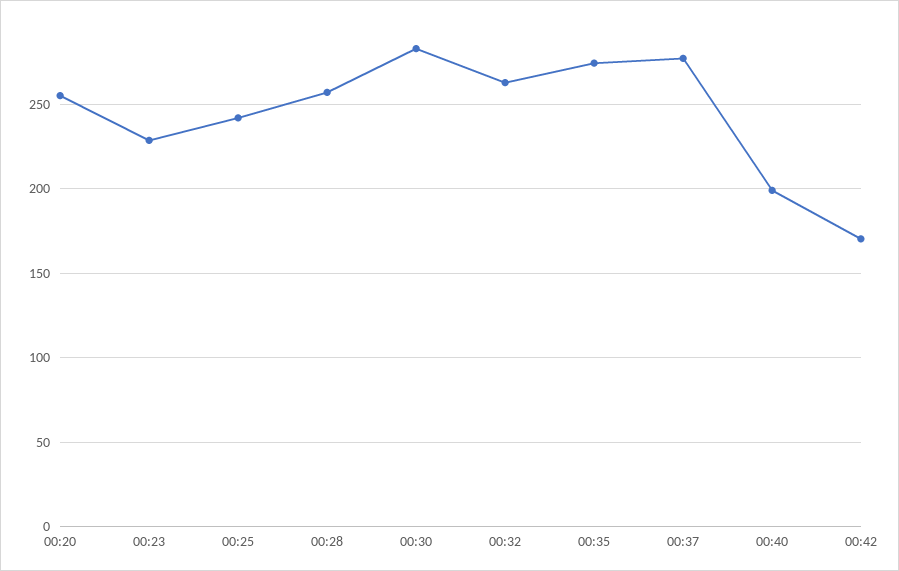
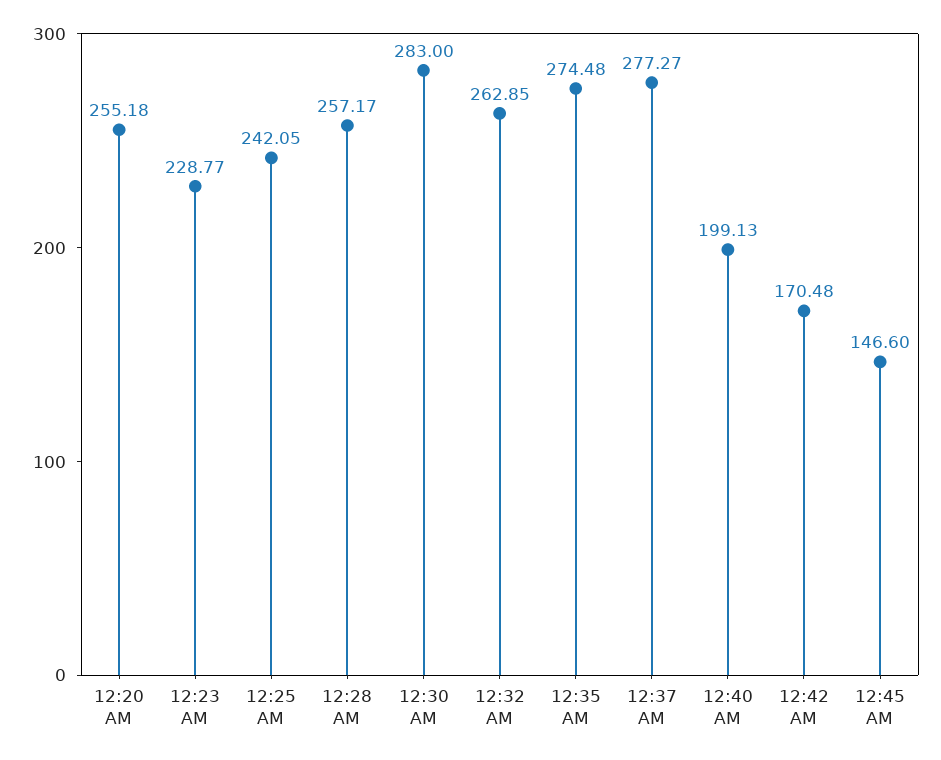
12:45 AM: none -> 146.6

